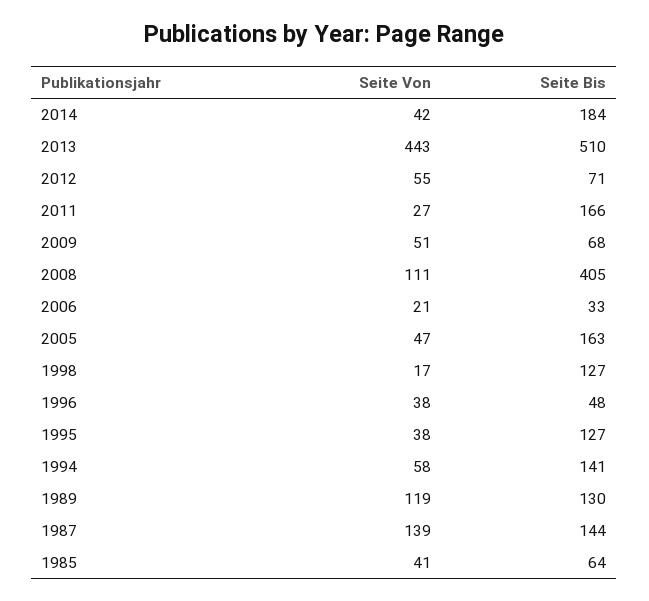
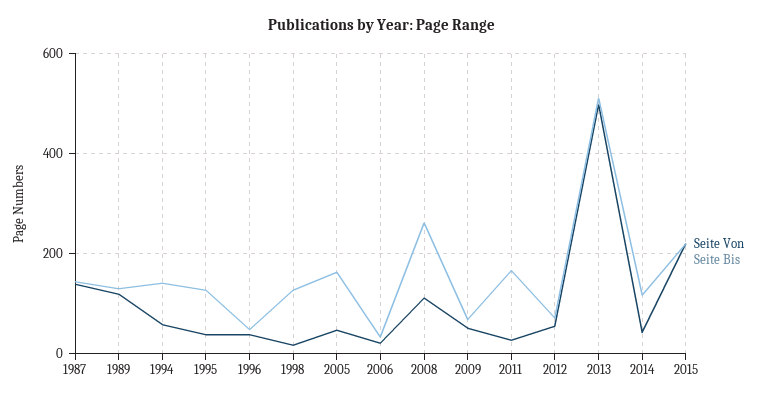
Seite Bis, 2014: 184 -> 120
Seite Von, 2013: 443 -> 500
Seite Bis, 2008: 405 -> 260
Seite Von, 1985: 41 -> none
Seite Bis, 1985: 64 -> none
Seite Von, 2015: none -> 220
Seite Bis, 2015: none -> 220

